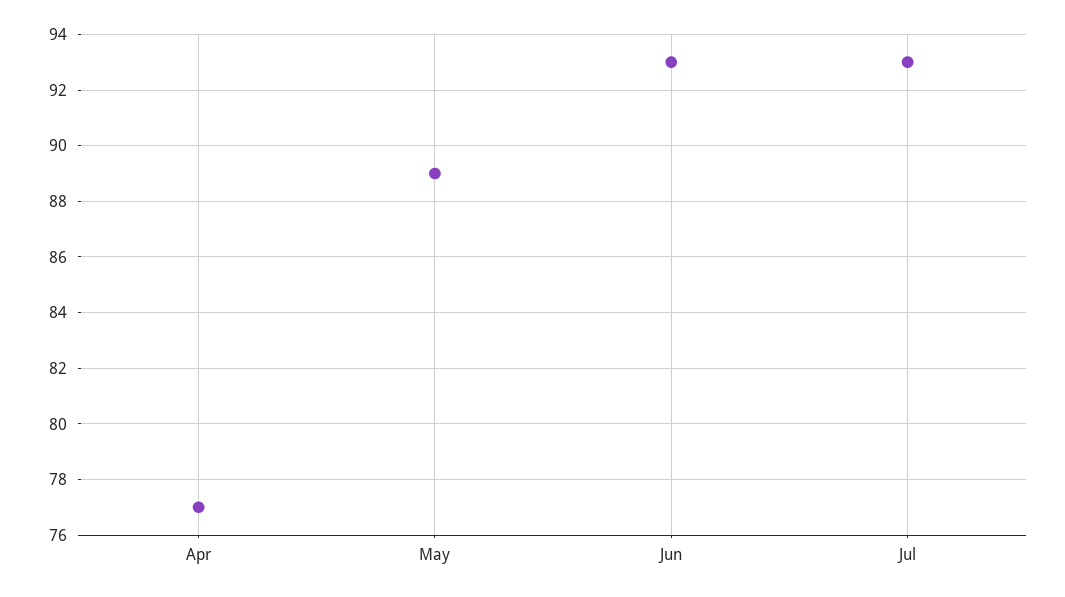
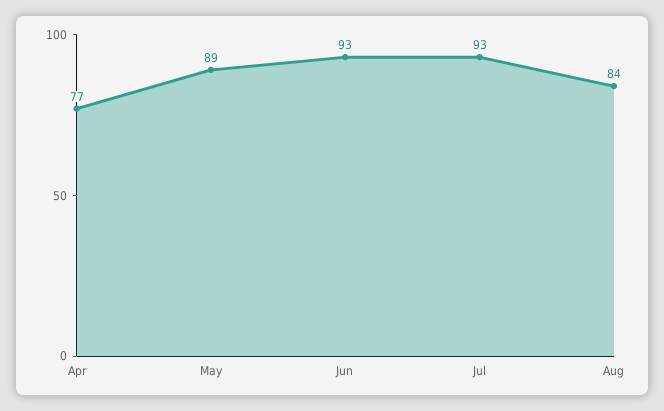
Aug: none -> 84

